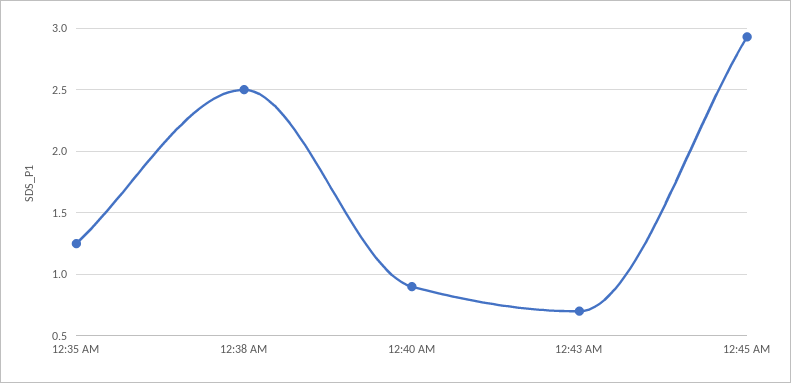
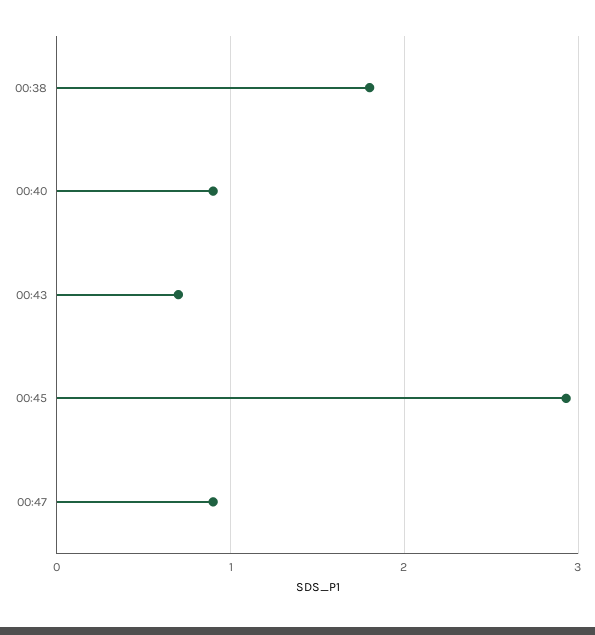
12:35 AM: 1.25 -> none
12:38 AM: 2.5 -> 1.8
00:47: none -> 0.9

